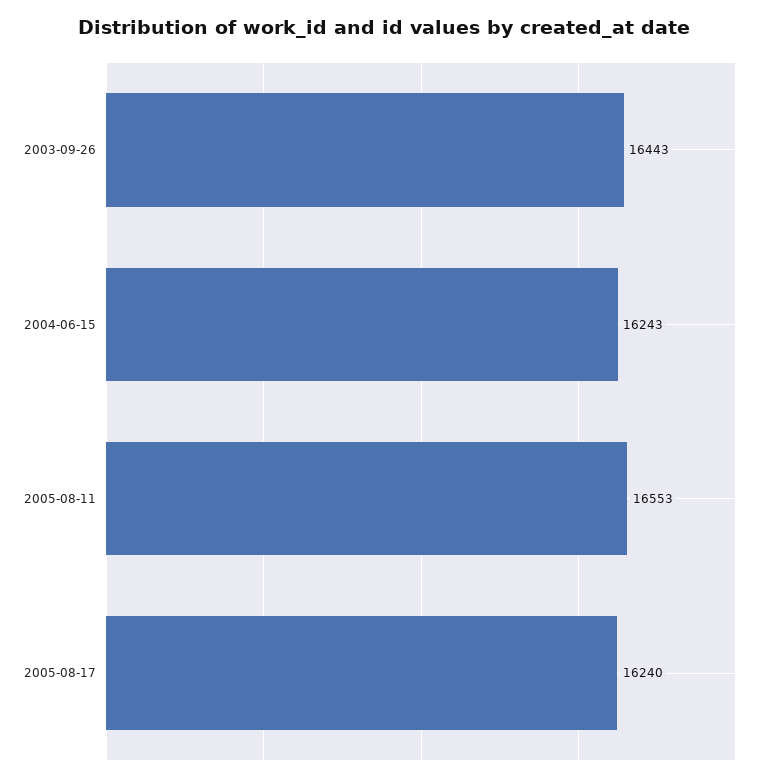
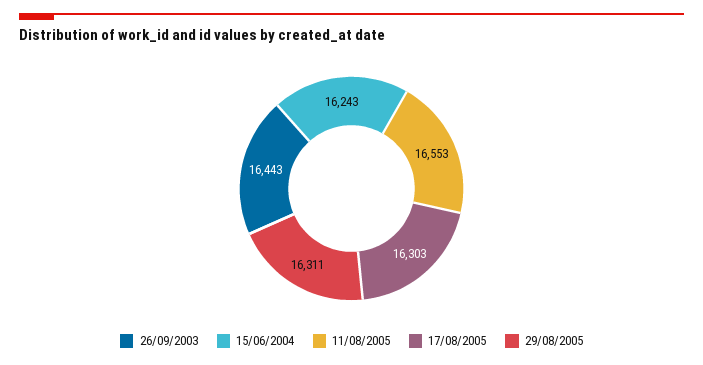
2005-08-17: 16240 -> 16303
29/08/2005: none -> 16311

